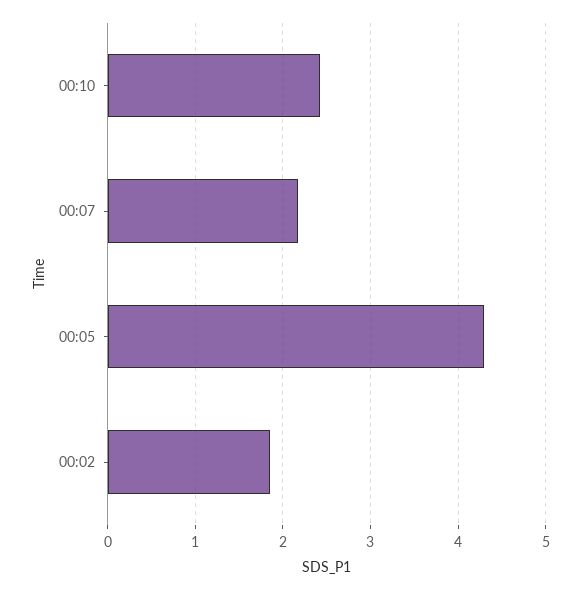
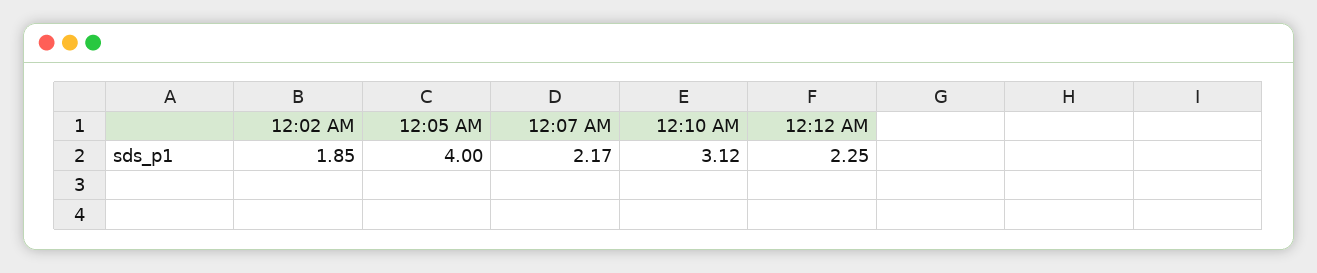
00:10: 2.4 -> 3.12
00:05: 4.3 -> 4
12:12 AM: none -> 2.25

